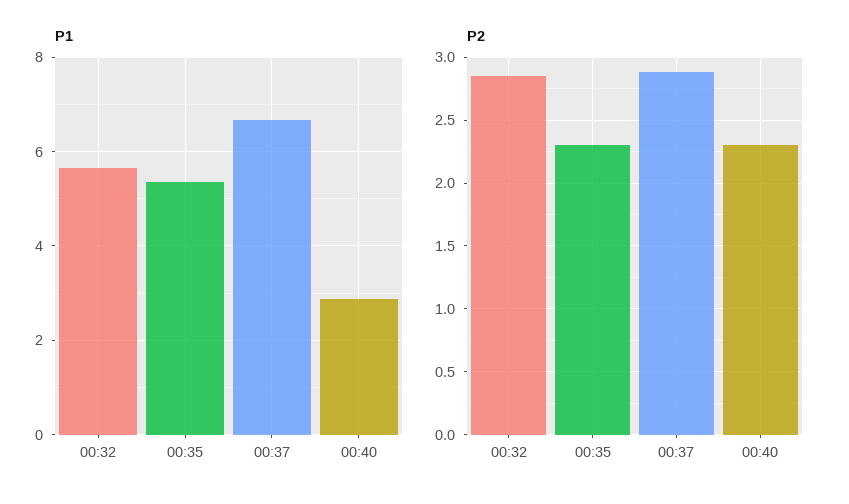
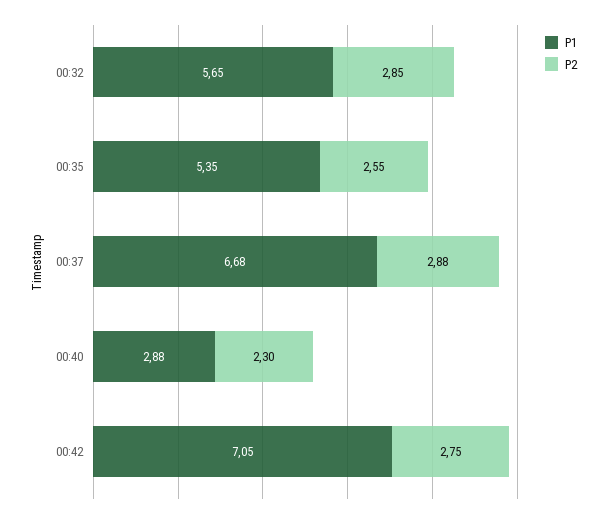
P2, 00:35: 2.3 -> 2.55
P1, 00:42: none -> 7.05
P2, 00:42: none -> 2.75

